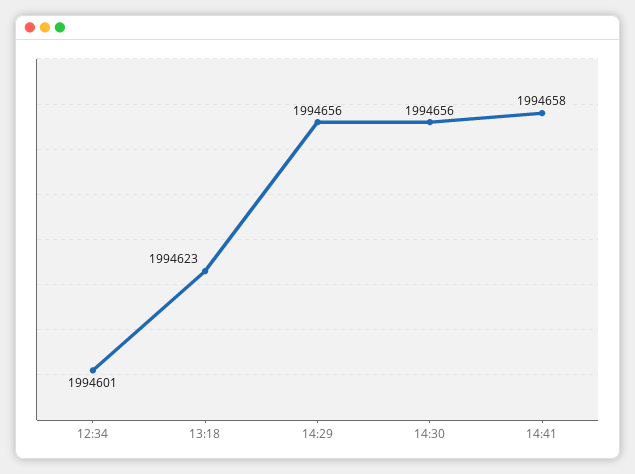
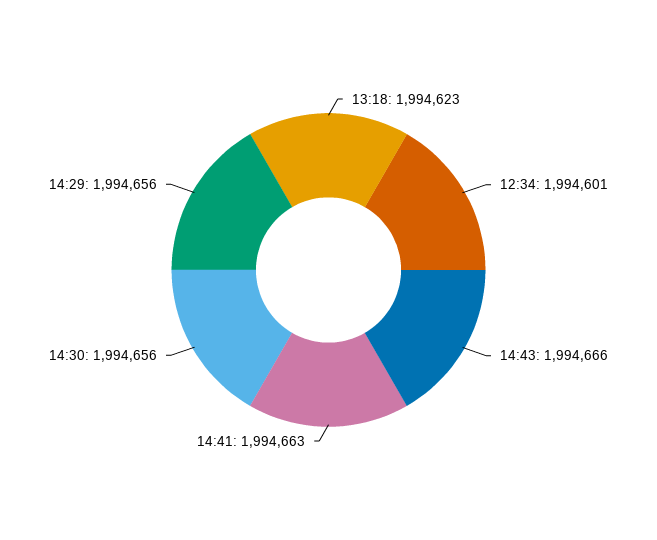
14:41: 1994658 -> 1994663
14:43: none -> 1994666

